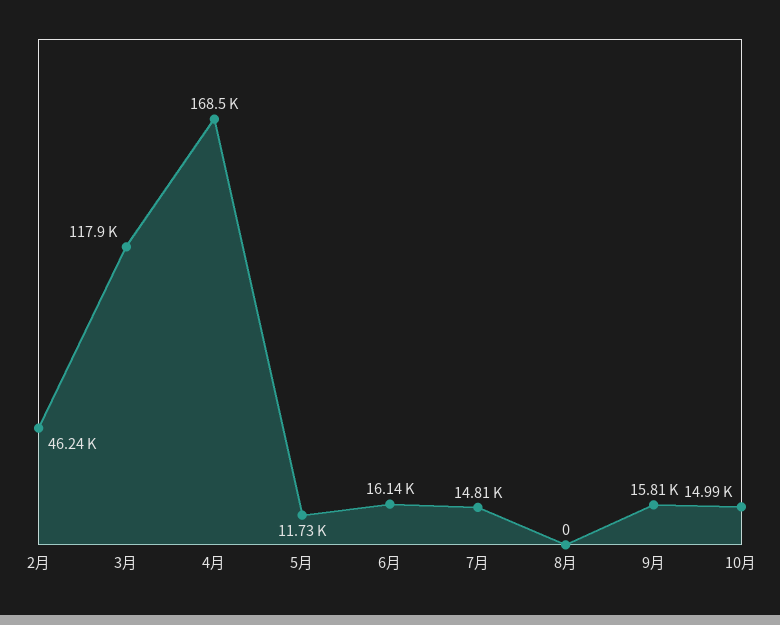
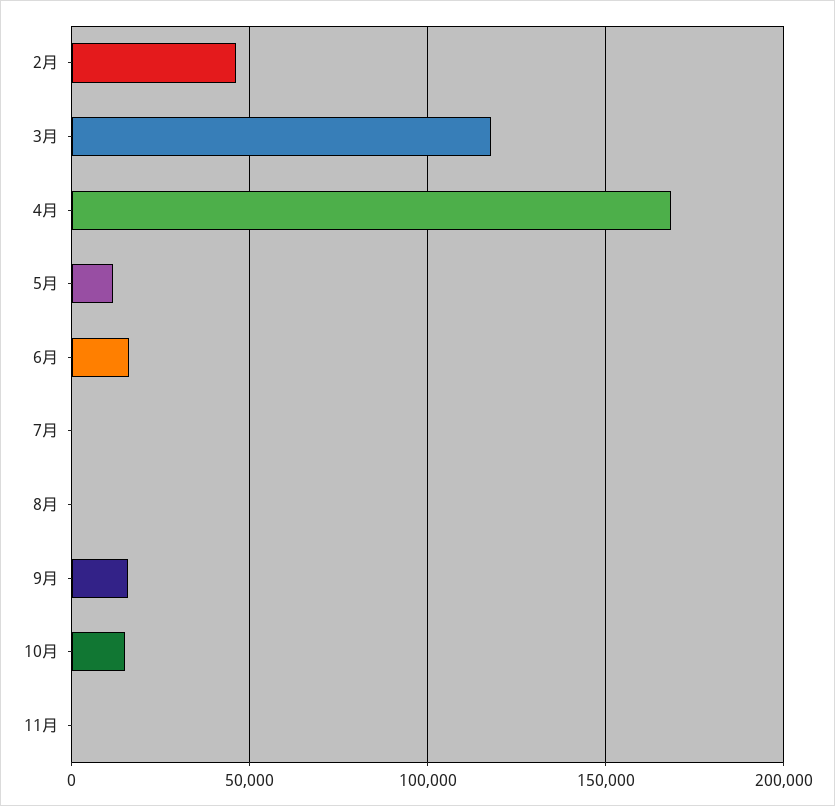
7月: 14810 -> 0
11月: none -> 0

